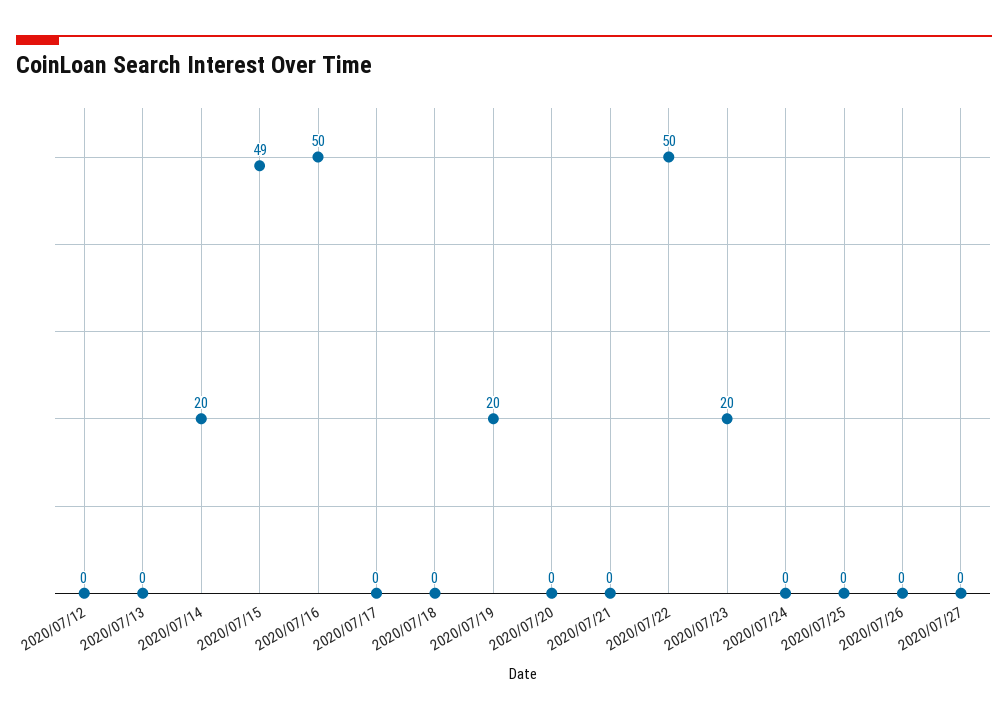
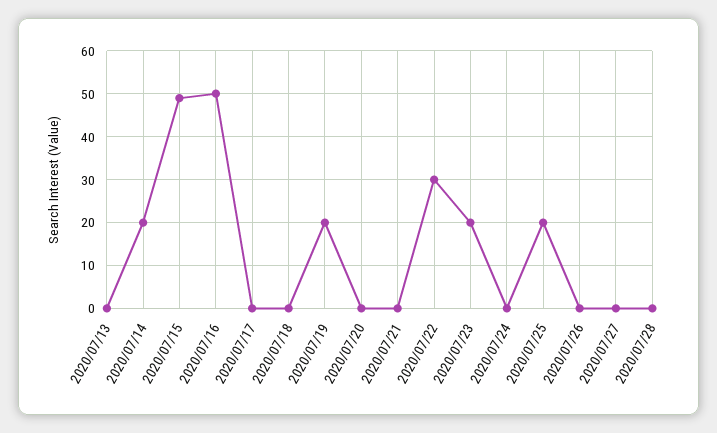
2020/07/12: 0 -> none
2020/07/22: 50 -> 30
2020/07/25: 0 -> 20
2020/07/28: none -> 0

